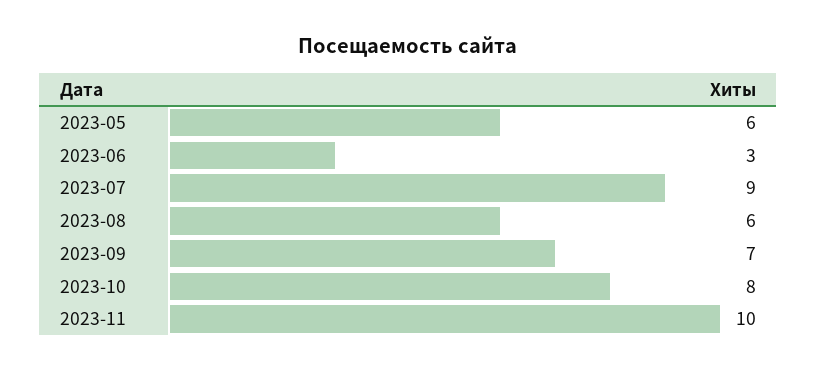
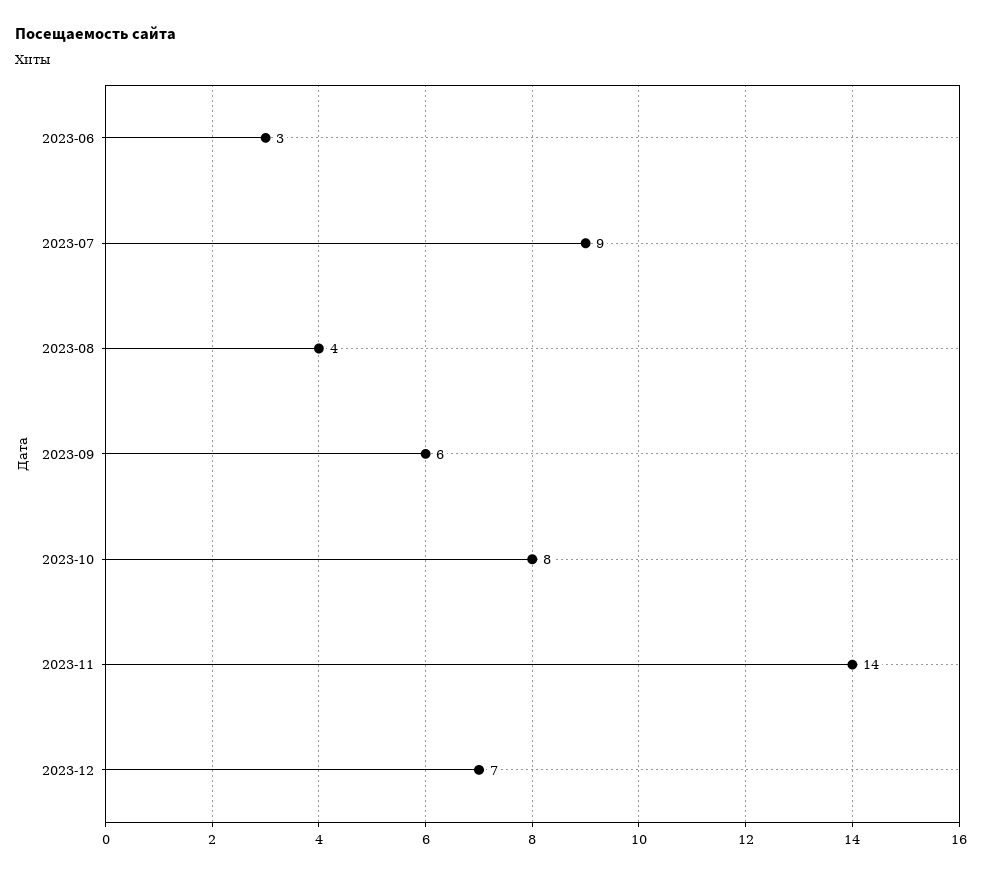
2023-05: 6 -> none
2023-08: 6 -> 4
2023-09: 7 -> 6
2023-11: 10 -> 14
2023-12: none -> 7

